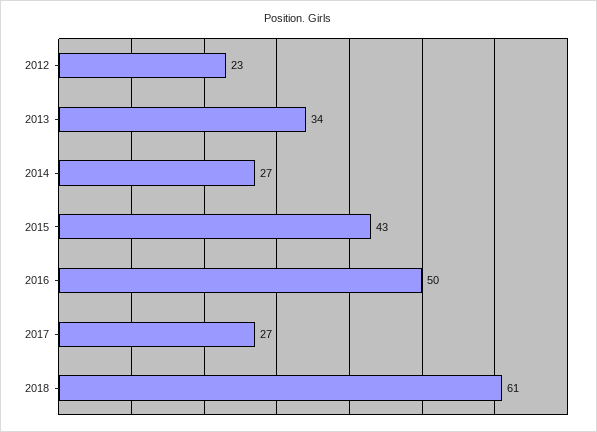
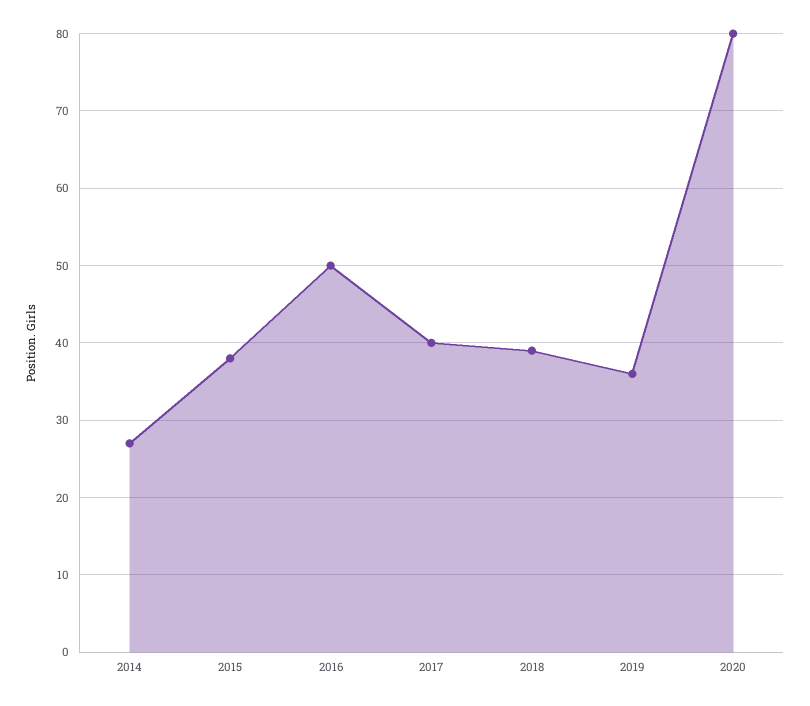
2012: 23 -> none
2013: 34 -> none
2015: 43 -> 38
2017: 27 -> 40
2018: 61 -> 39
2019: none -> 36
2020: none -> 80

